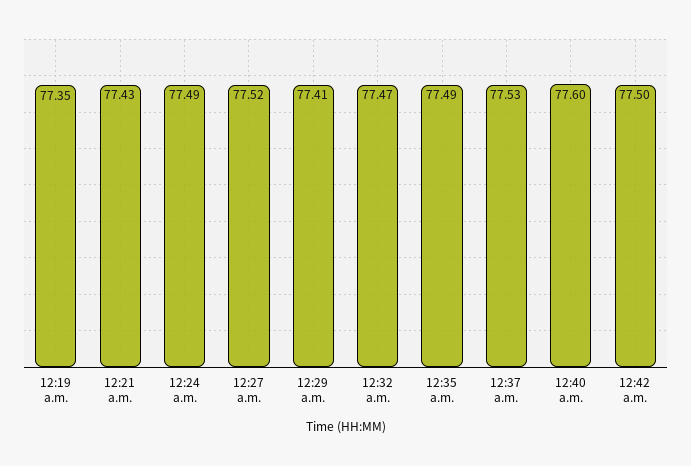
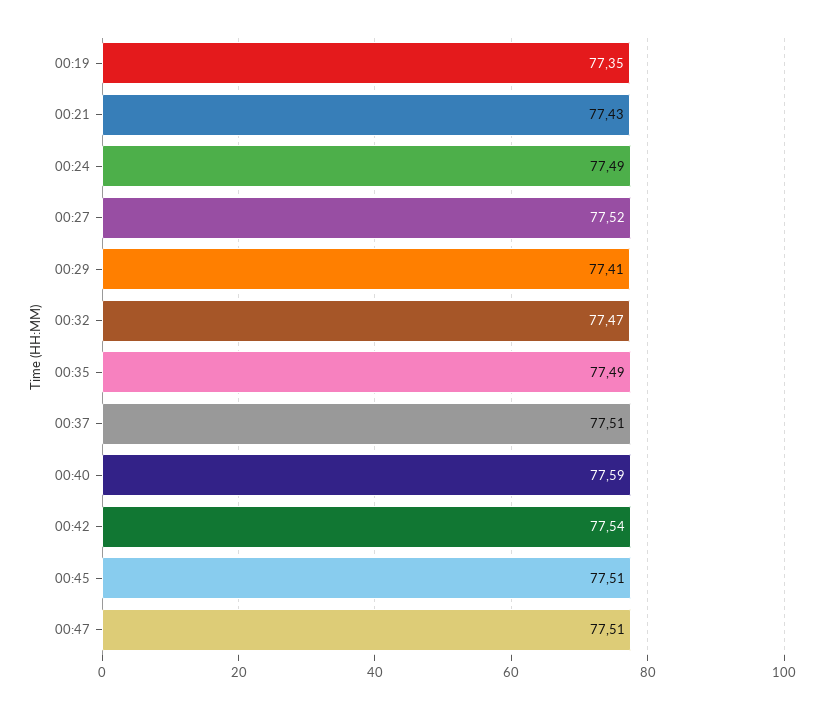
12:37 a.m.: 77.53 -> 77.51
12:40 a.m.: 77.6 -> 77.59
12:42 a.m.: 77.5 -> 77.54
00:45: none -> 77.51
00:47: none -> 77.51

